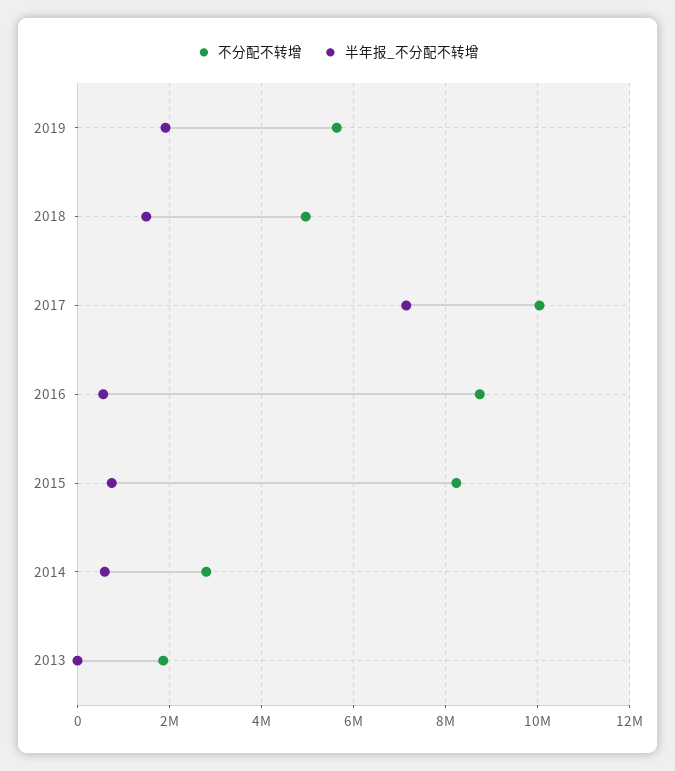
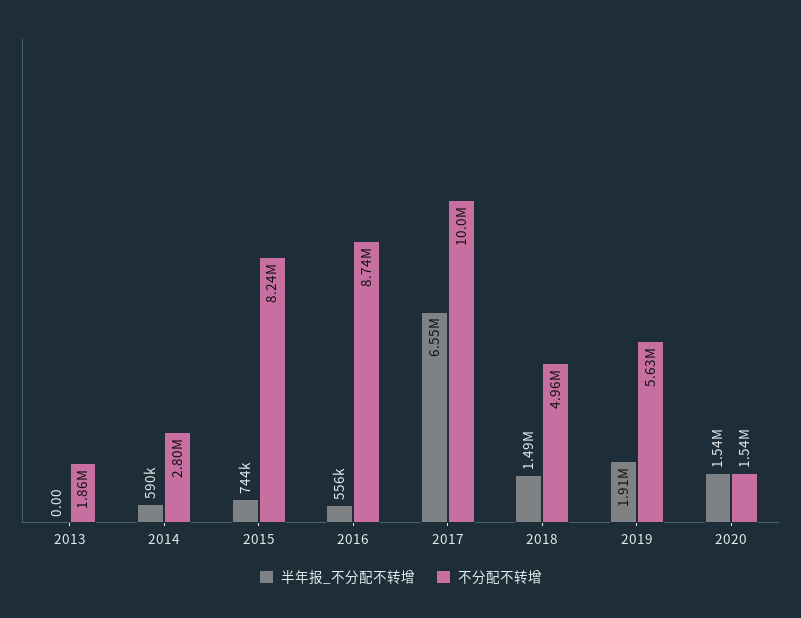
半年报_不分配不转增, 2017: 7200000 -> 6550000
半年报_不分配不转增, 2020: none -> 1540000
不分配不转增, 2020: none -> 1540000

